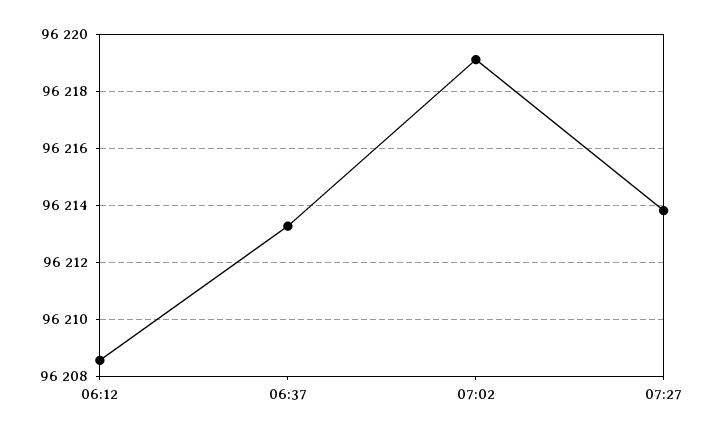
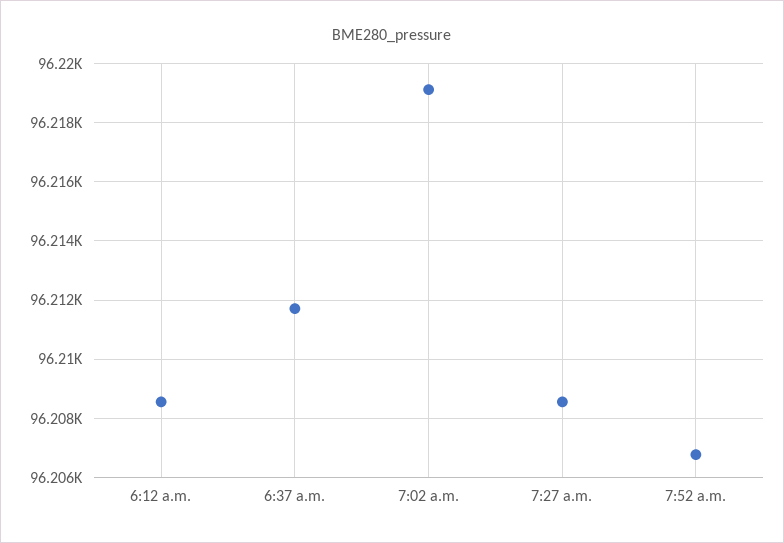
06:37: 96213.25 -> 96211.75
07:27: 96213.75 -> 96208.5
7:52 a.m.: none -> 96206.75

